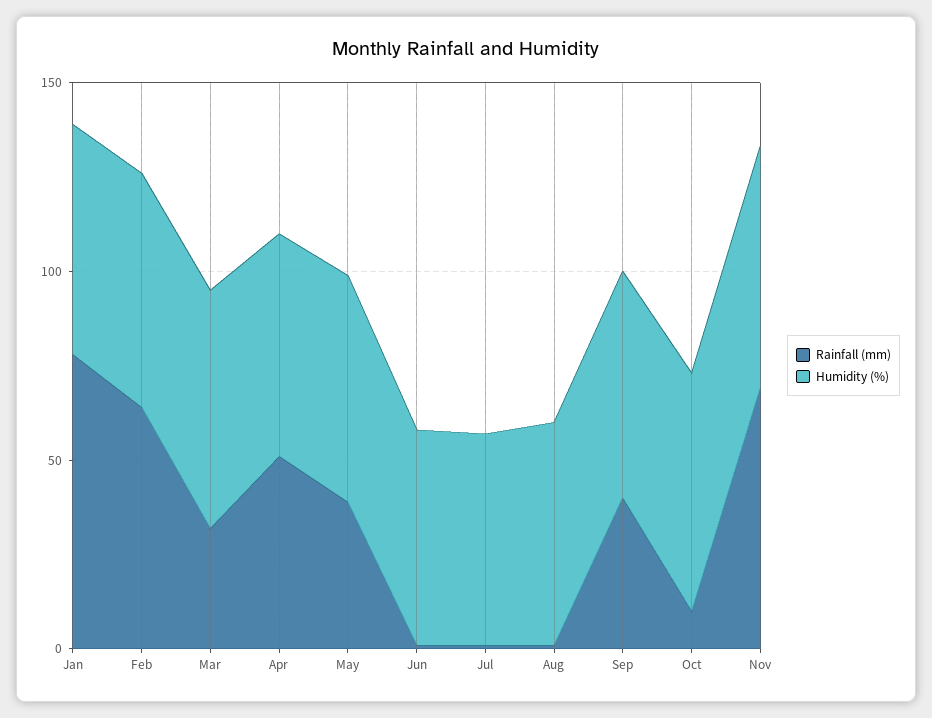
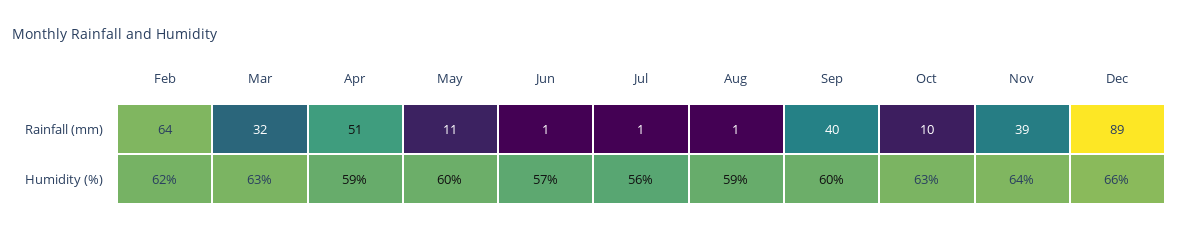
Rainfall (mm), Jan: 80 -> none
Humidity (%), Jan: 60 -> none
Rainfall (mm), May: 40 -> 11
Rainfall (mm), Nov: 70 -> 39
Rainfall (mm), Dec: none -> 89
Humidity (%), Dec: none -> 66

